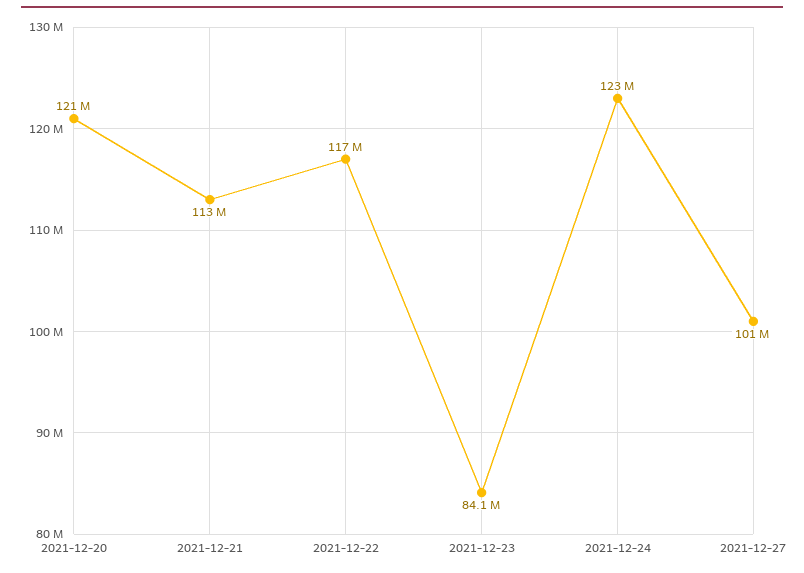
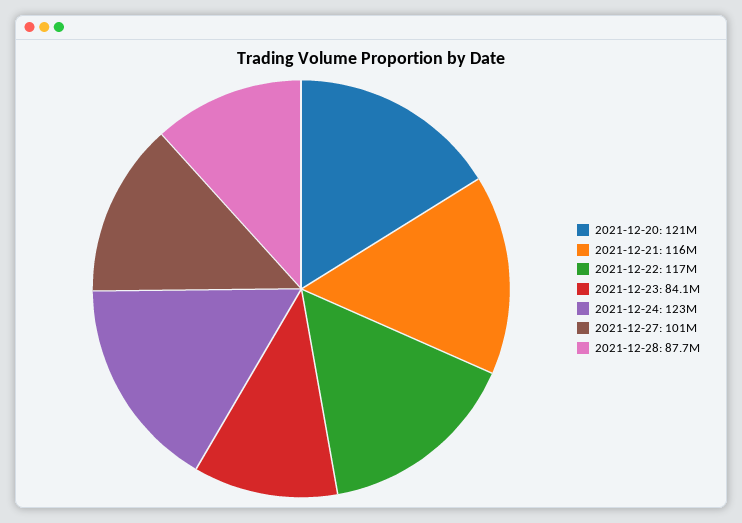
2021-12-21: 113000000 -> 116000000
2021-12-28: none -> 87700000

